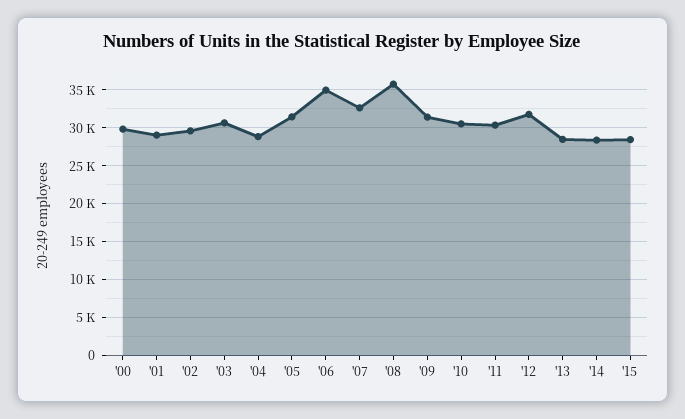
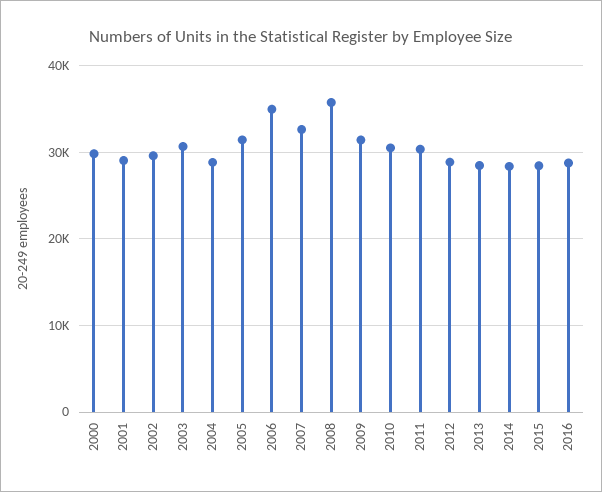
'12: 32000 -> 29000
2016: none -> 29000

